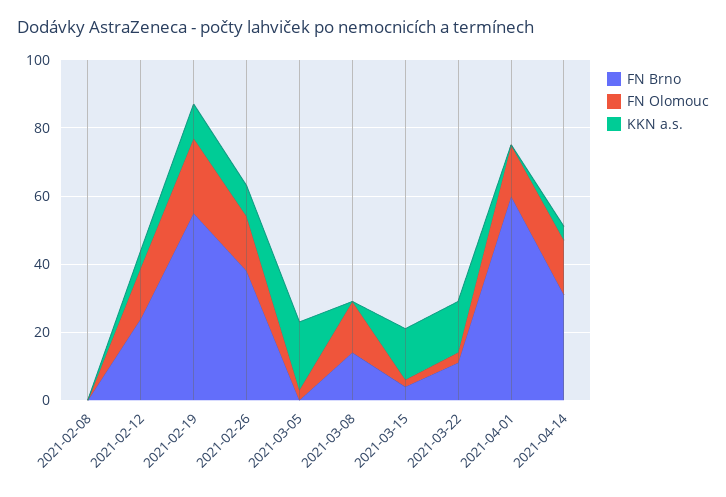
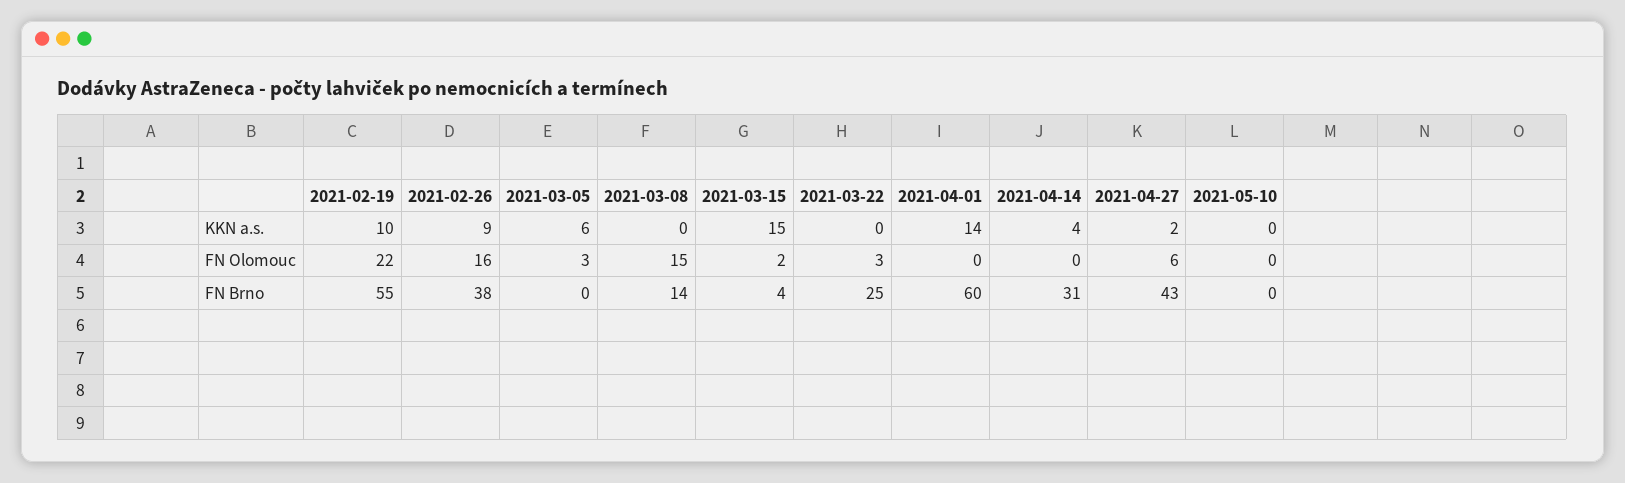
FN Brno, 2021-02-08: 0 -> none
FN Olomouc, 2021-02-08: 0 -> none
KKN a.s., 2021-02-08: 0 -> none
FN Brno, 2021-02-12: 25 -> none
FN Olomouc, 2021-02-12: 15 -> none
KKN a.s., 2021-02-12: 5 -> none
KKN a.s., 2021-03-05: 20 -> 6
FN Brno, 2021-03-22: 10 -> 25
KKN a.s., 2021-03-22: 15 -> 0
FN Olomouc, 2021-04-01: 15 -> 0
KKN a.s., 2021-04-01: 0 -> 14
FN Olomouc, 2021-04-14: 15 -> 0
KKN a.s., 2021-04-27: none -> 2
KKN a.s., 2021-05-10: none -> 0
FN Olomouc, 2021-04-27: none -> 6
FN Olomouc, 2021-05-10: none -> 0
FN Brno, 2021-04-27: none -> 43
FN Brno, 2021-05-10: none -> 0

